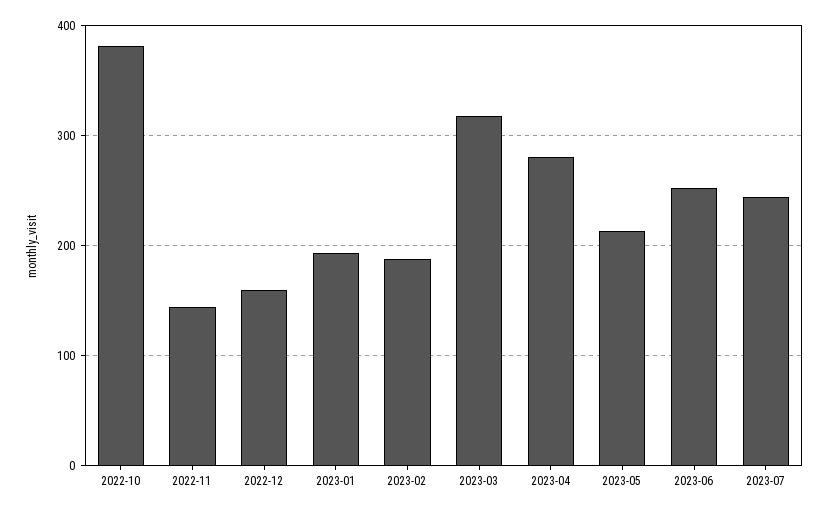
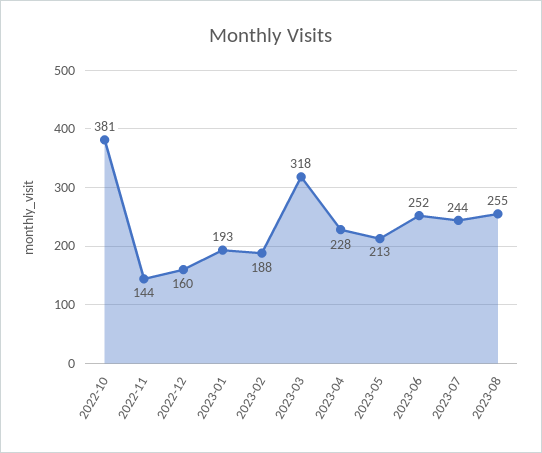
2023-04: 280 -> 228
2023-08: none -> 255

